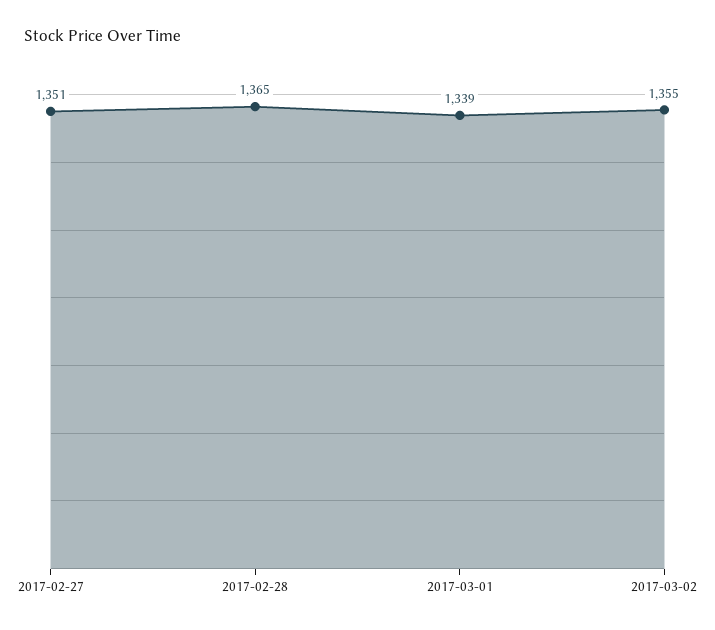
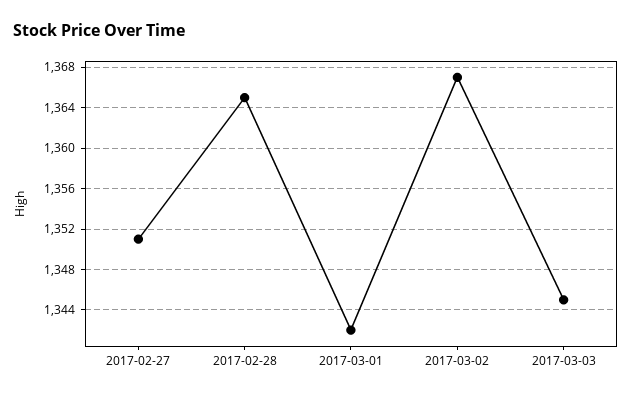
2017-03-01: 1339 -> 1342
2017-03-02: 1355 -> 1367
2017-03-03: none -> 1345

